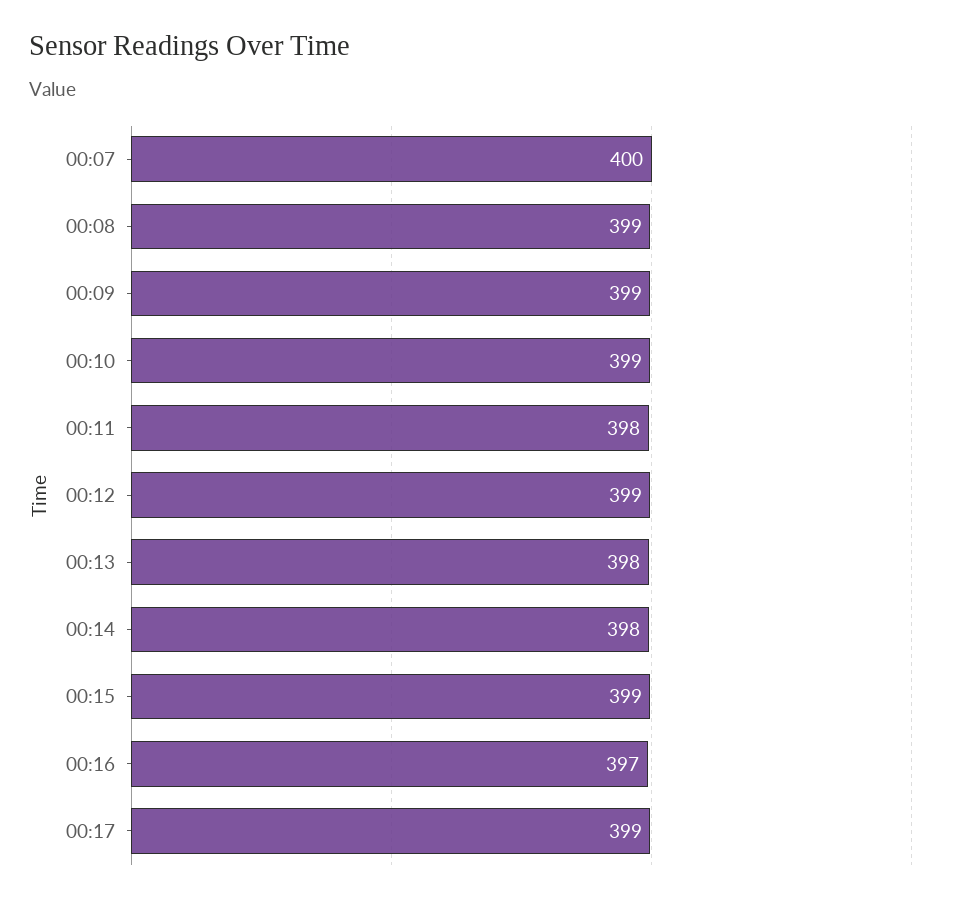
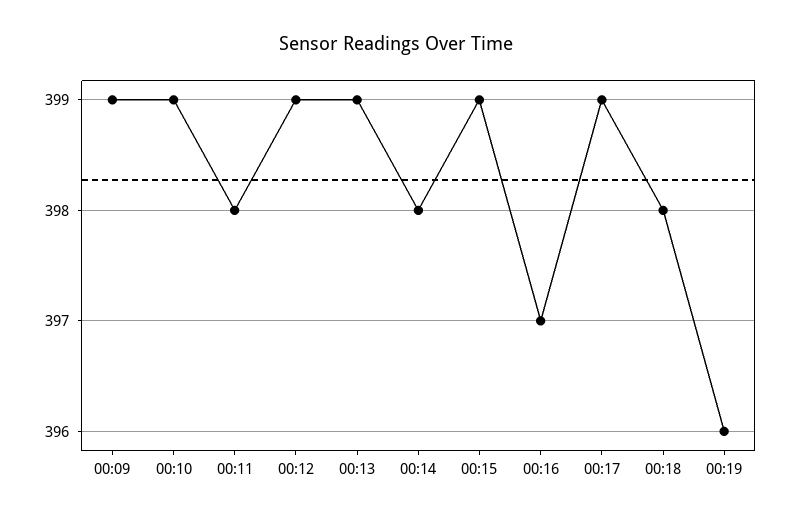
00:07: 400 -> none
00:08: 399 -> none
00:13: 398 -> 399
00:18: none -> 398
00:19: none -> 396

